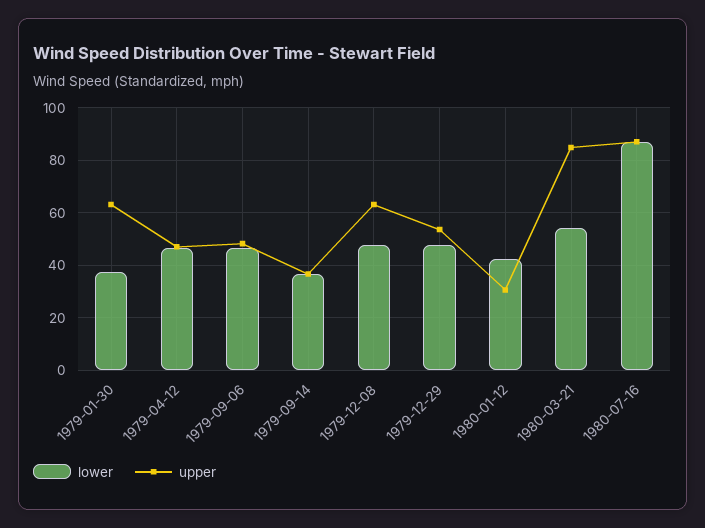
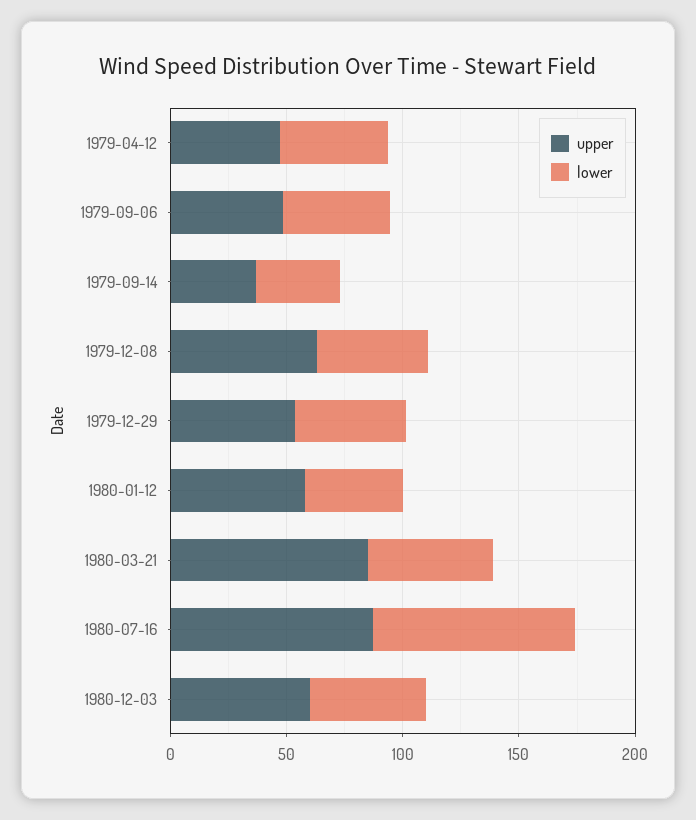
lower, 1979-01-30: 37.5 -> none
upper, 1979-01-30: 62.5 -> none
upper, 1980-01-12: 30 -> 60
upper, 1980-12-03: none -> 60
lower, 1980-12-03: none -> 50

